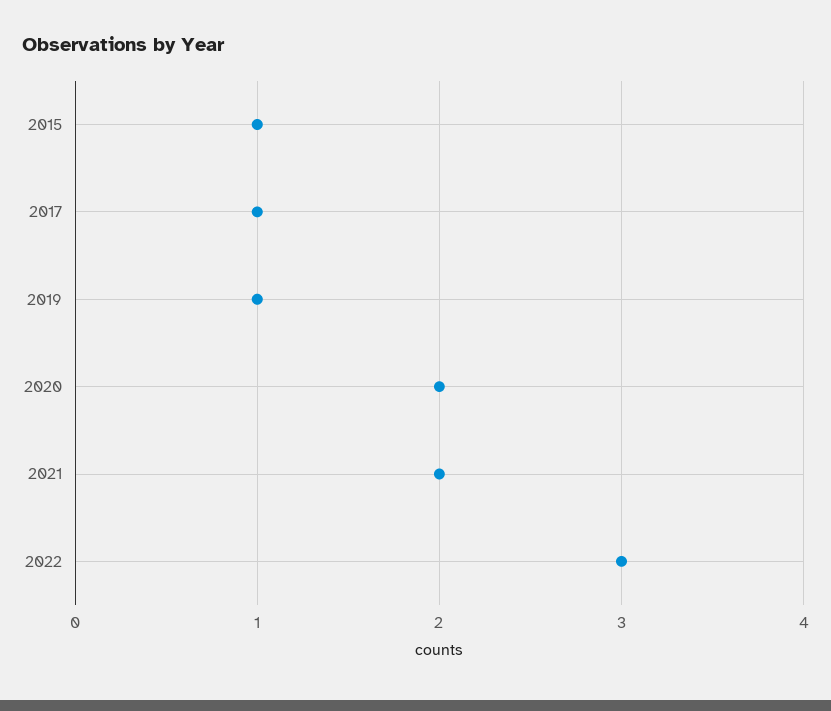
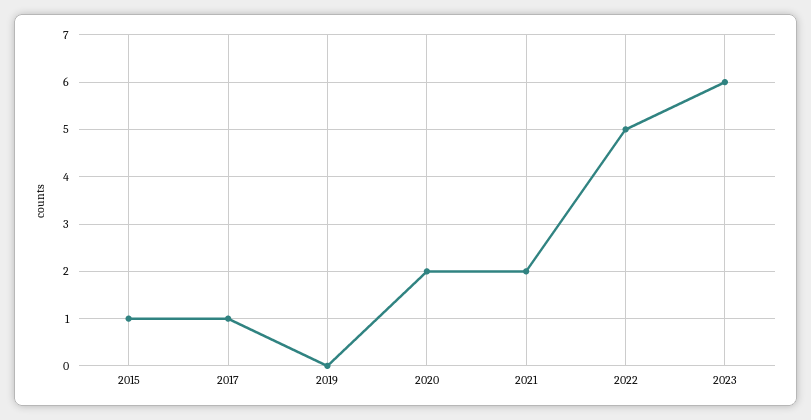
2019: 1 -> 0
2022: 3 -> 5
2023: none -> 6

